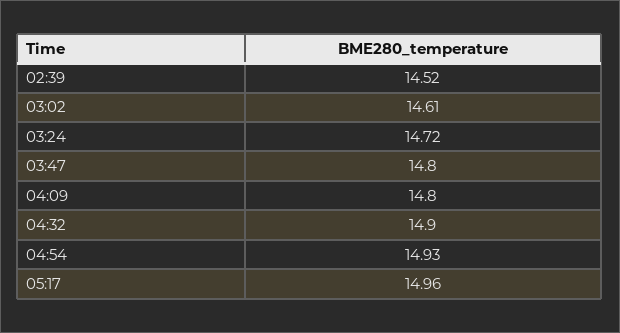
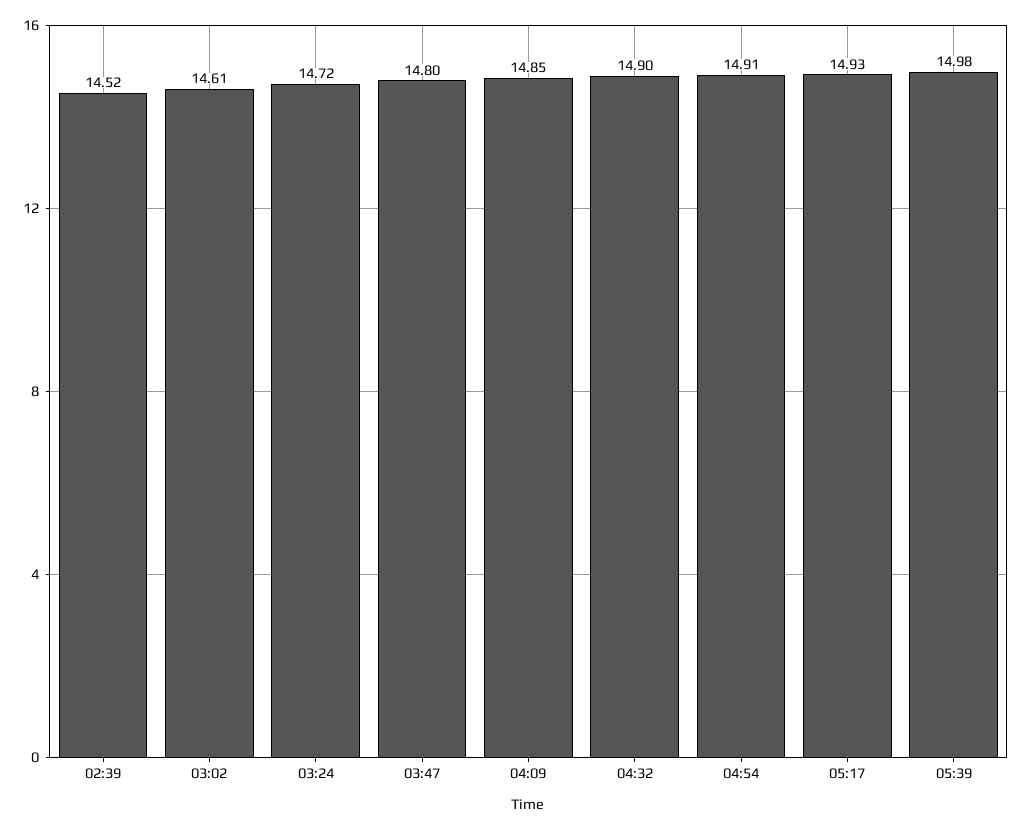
04:09: 14.8 -> 14.85
04:54: 14.93 -> 14.91
05:17: 14.96 -> 14.93
05:39: none -> 14.98

